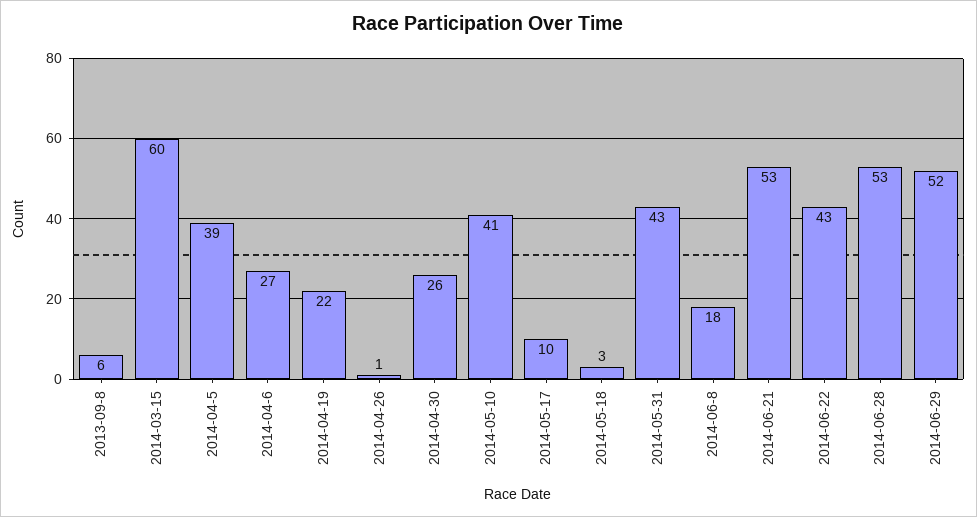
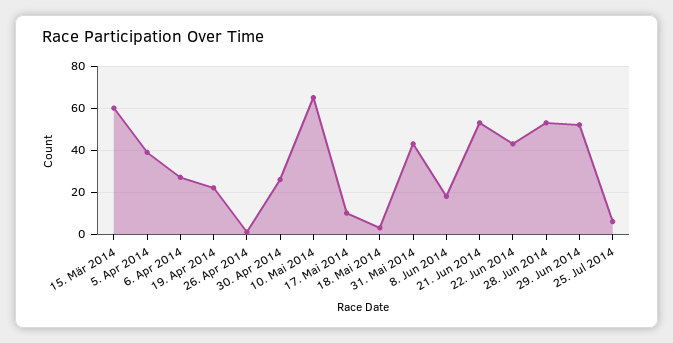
2013-09-8: 6 -> none
2014-05-10: 41 -> 65
25. Jul 2014: none -> 5

